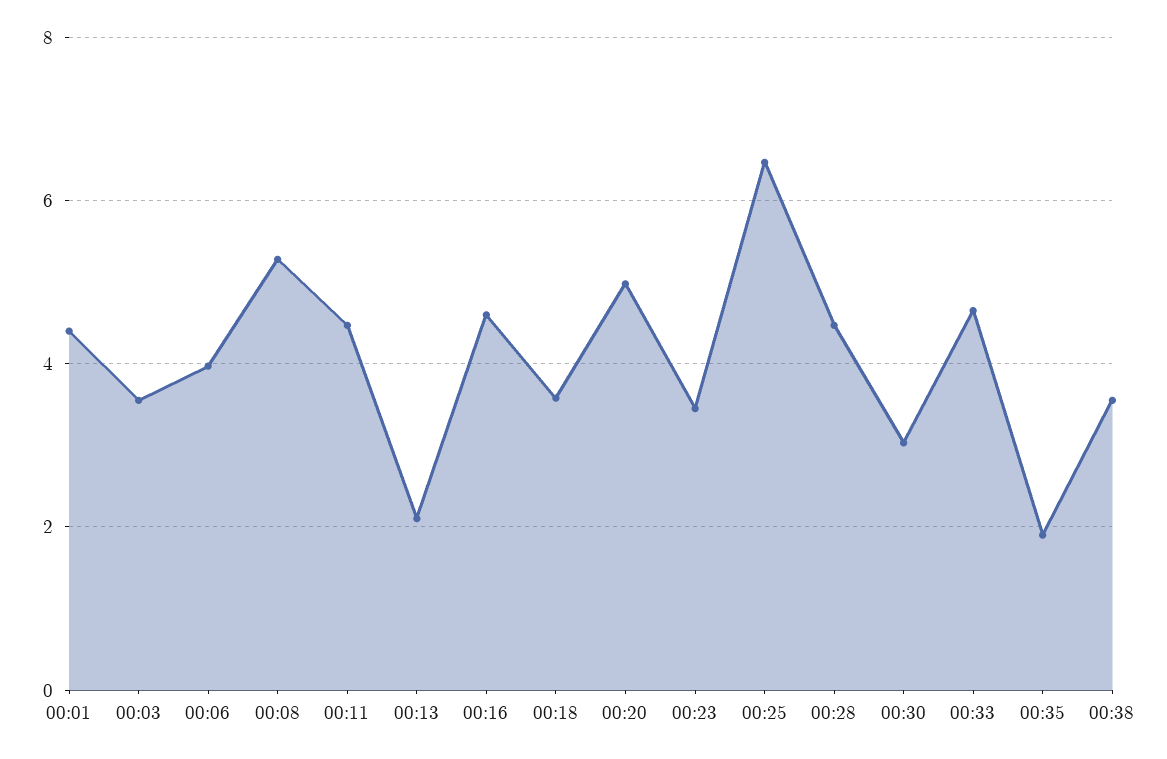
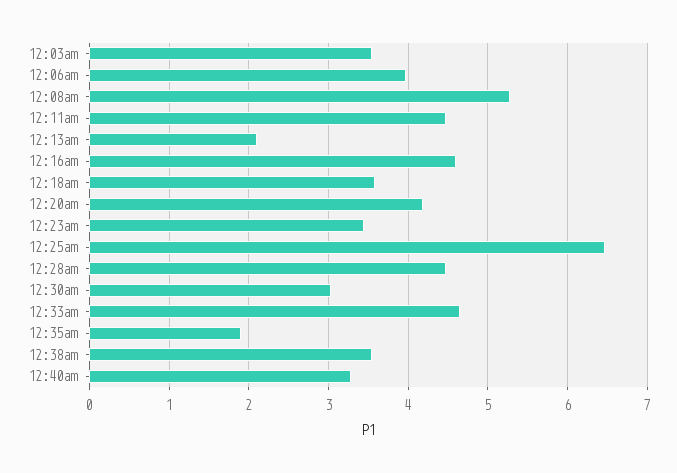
00:01: 4.4 -> none
00:20: 5 -> 4.2
12:40am: none -> 3.3

